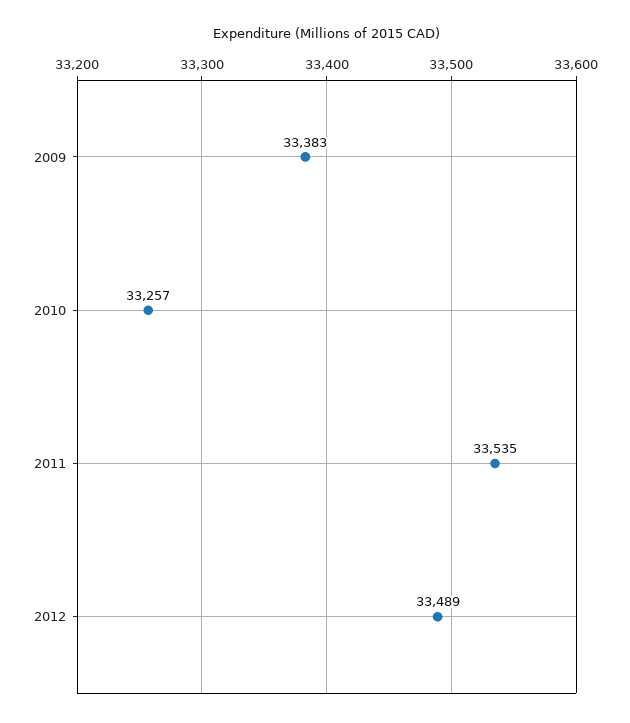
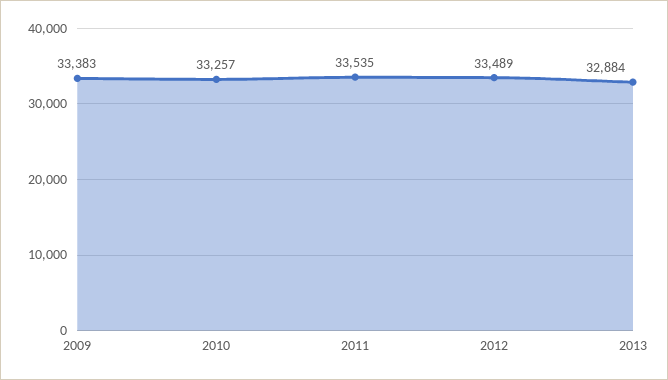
2013: none -> 32884

